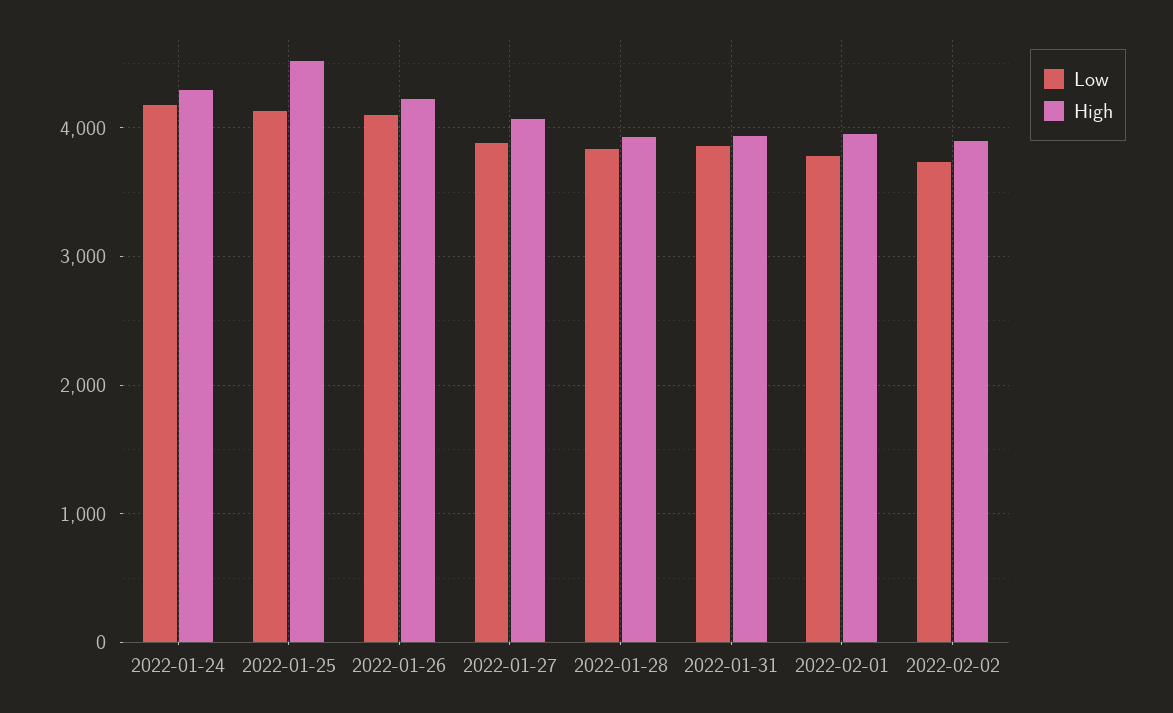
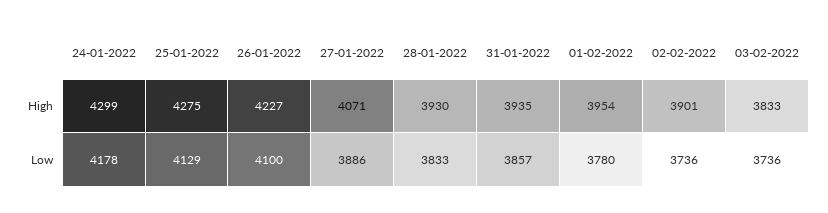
High, 2022-01-25: 4500 -> 4275
High, 03-02-2022: none -> 3833
Low, 03-02-2022: none -> 3736

